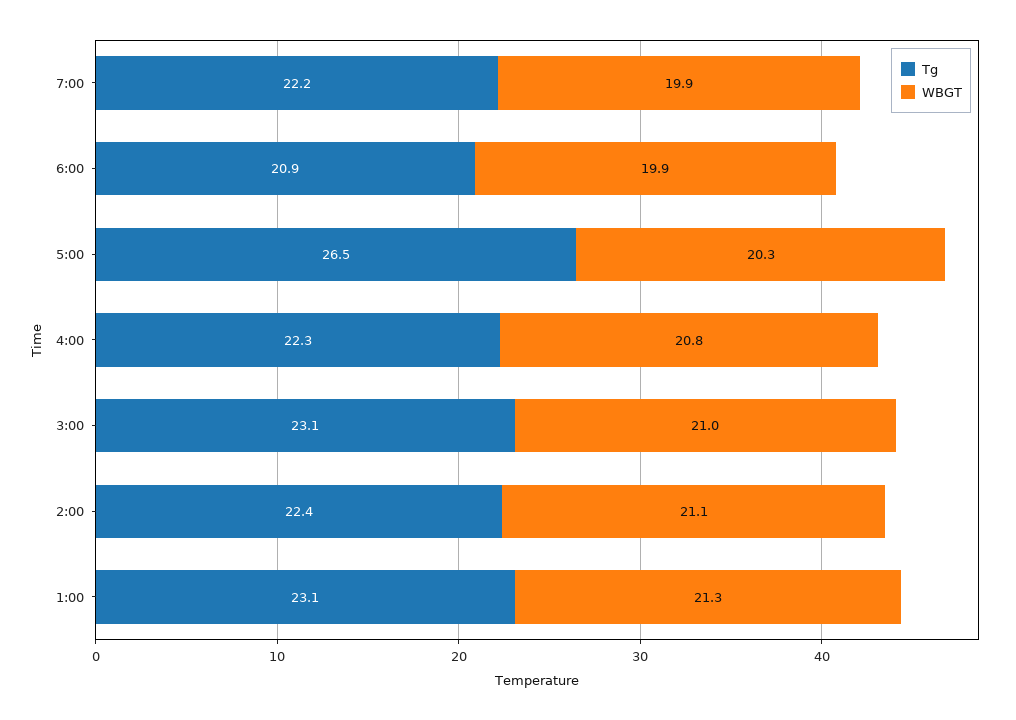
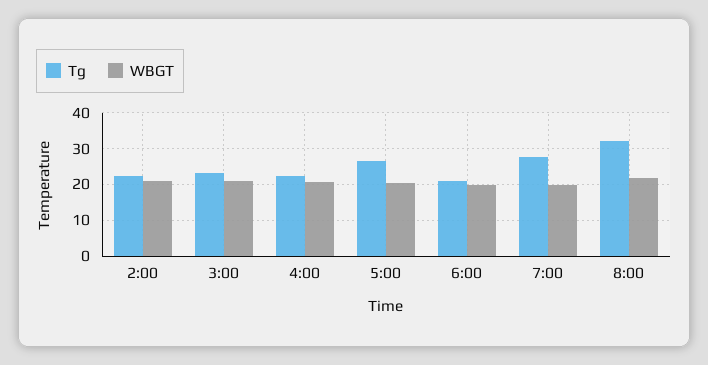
Tg, 7:00: 22.2 -> 28
Tg, 1:00: 23.1 -> none
WBGT, 1:00: 21.3 -> none
Tg, 8:00: none -> 32
WBGT, 8:00: none -> 22

